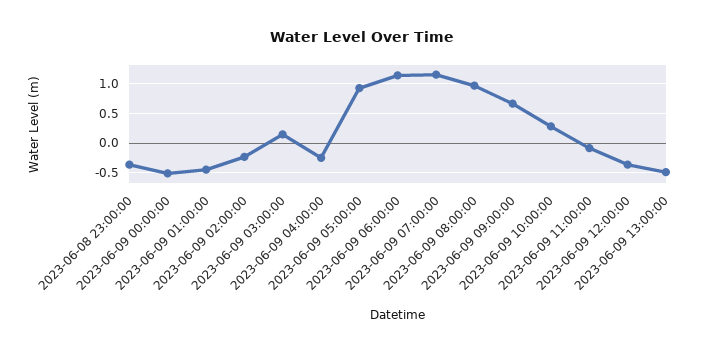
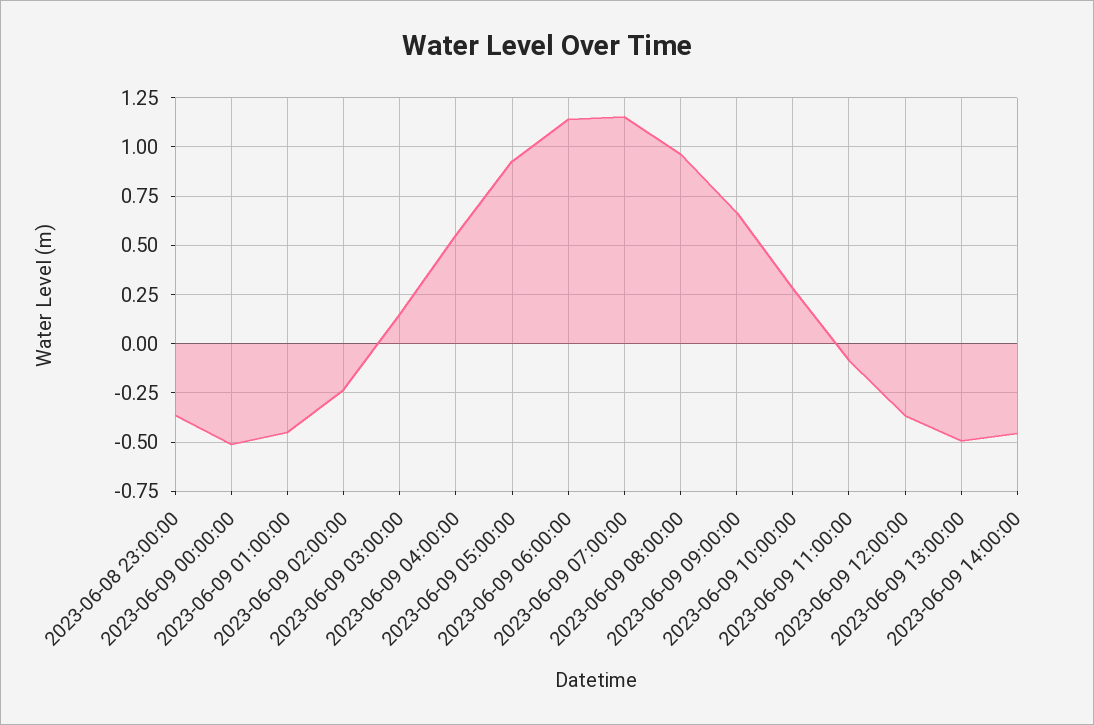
2023-06-09 04:00:00: -0.25 -> 0.55
2023-06-09 14:00:00: none -> -0.45

